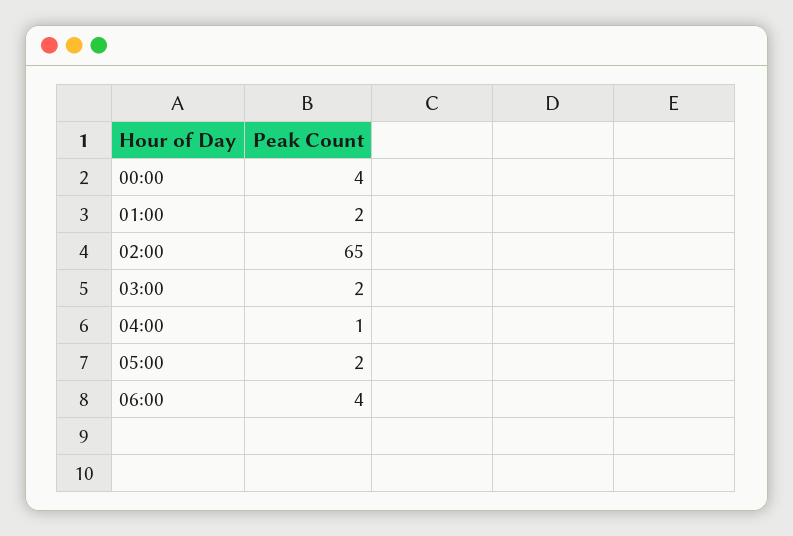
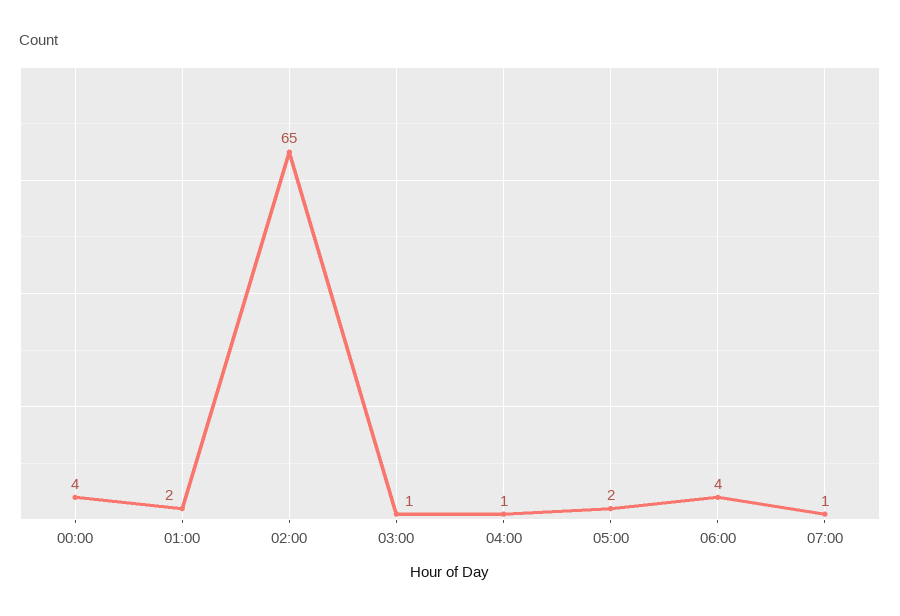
03:00: 2 -> 1
07:00: none -> 1

